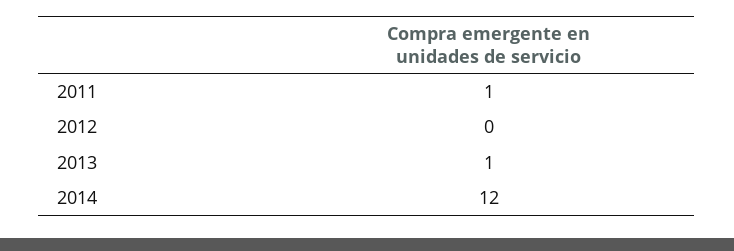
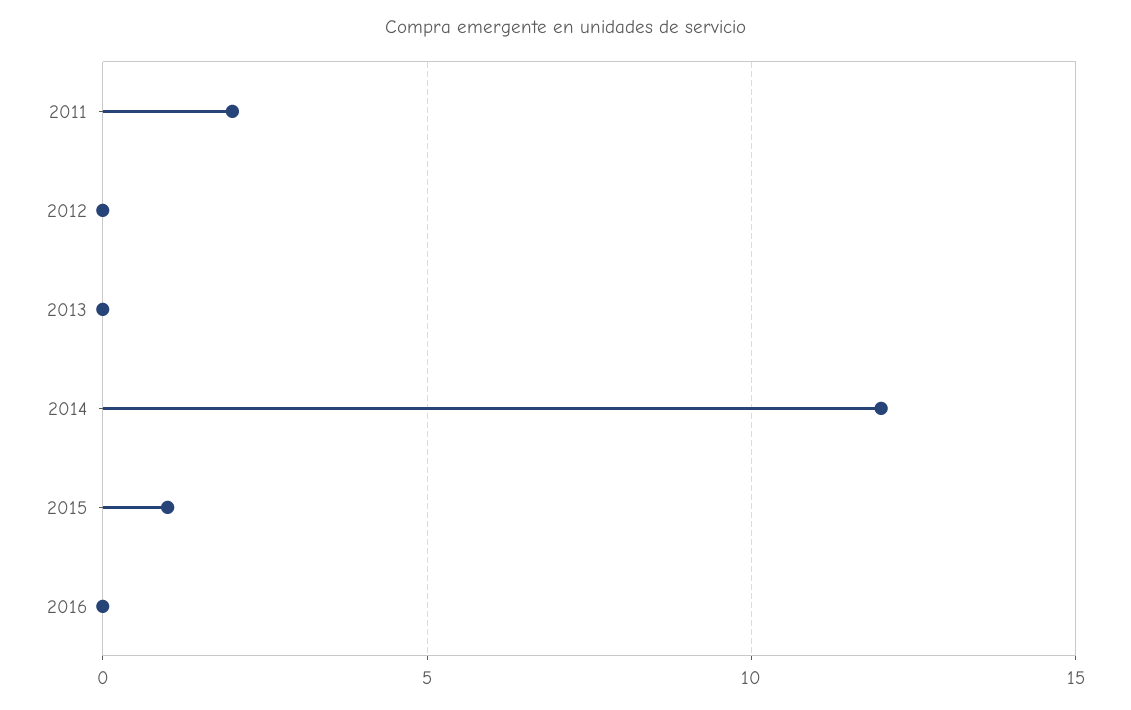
2011: 1 -> 2
2013: 1 -> 0
2015: none -> 1
2016: none -> 0

